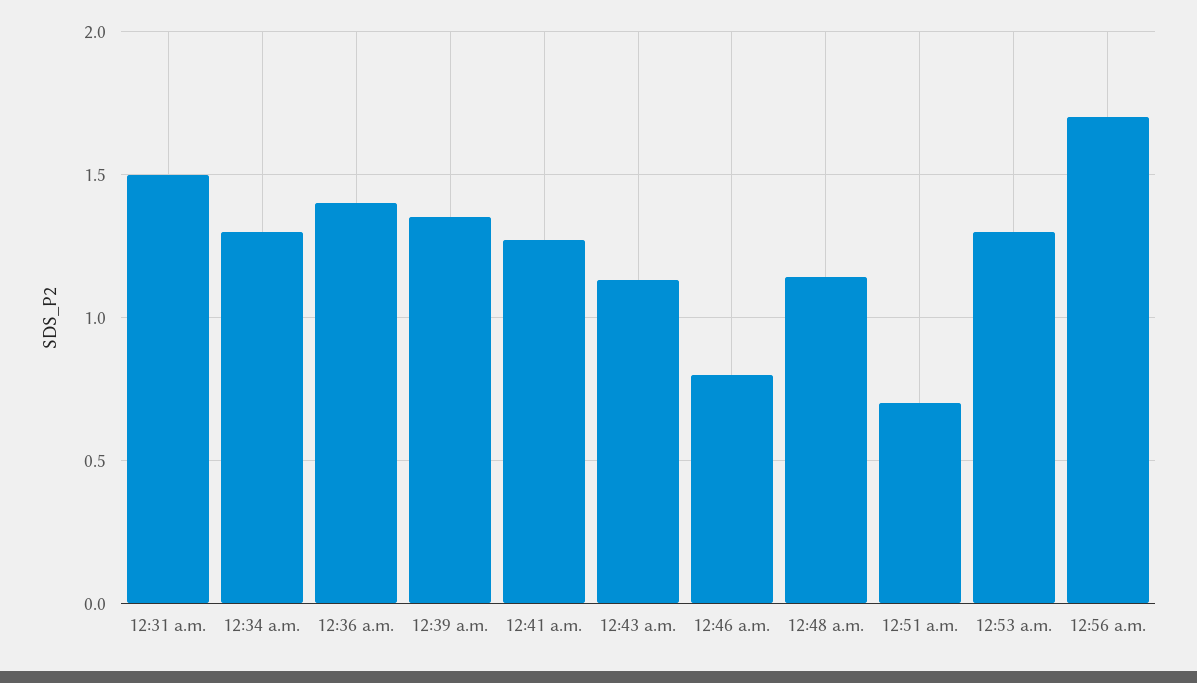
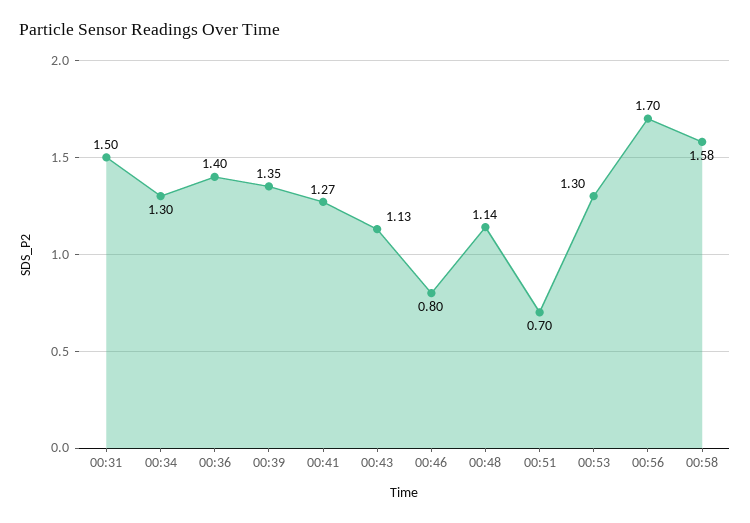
00:58: none -> 1.58

